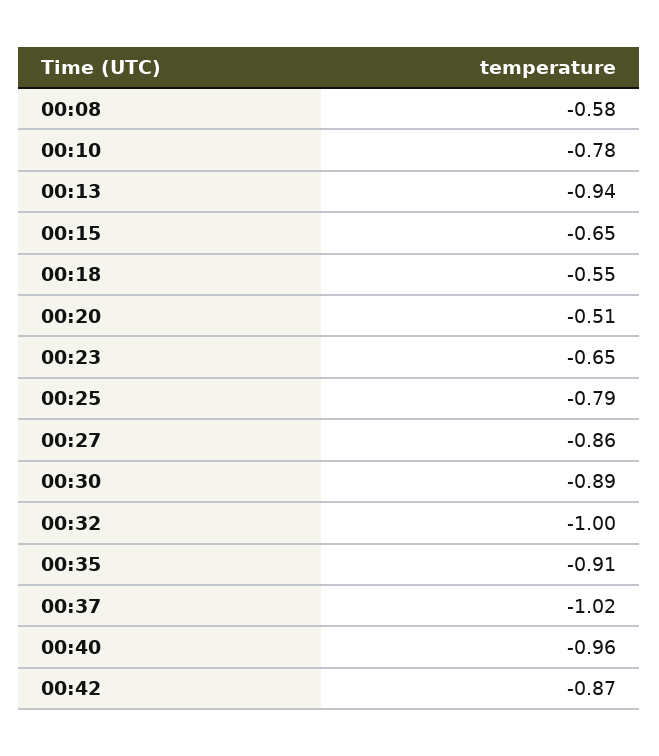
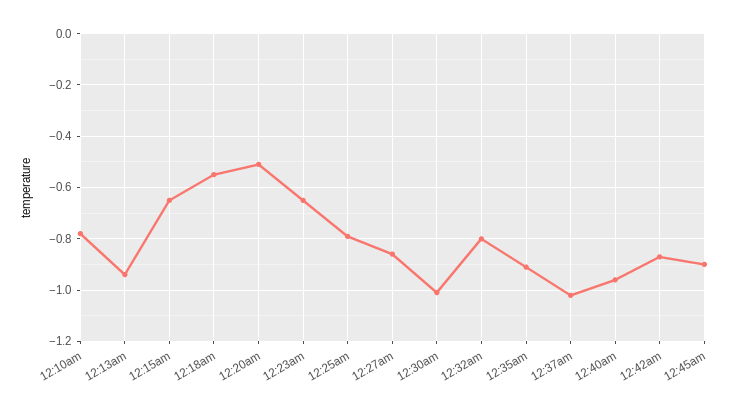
00:08: -0.58 -> none
00:30: -0.89 -> -1
00:32: -1 -> -0.8
12:45am: none -> -0.9

